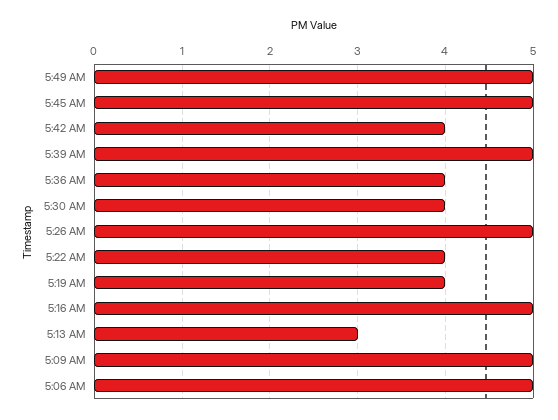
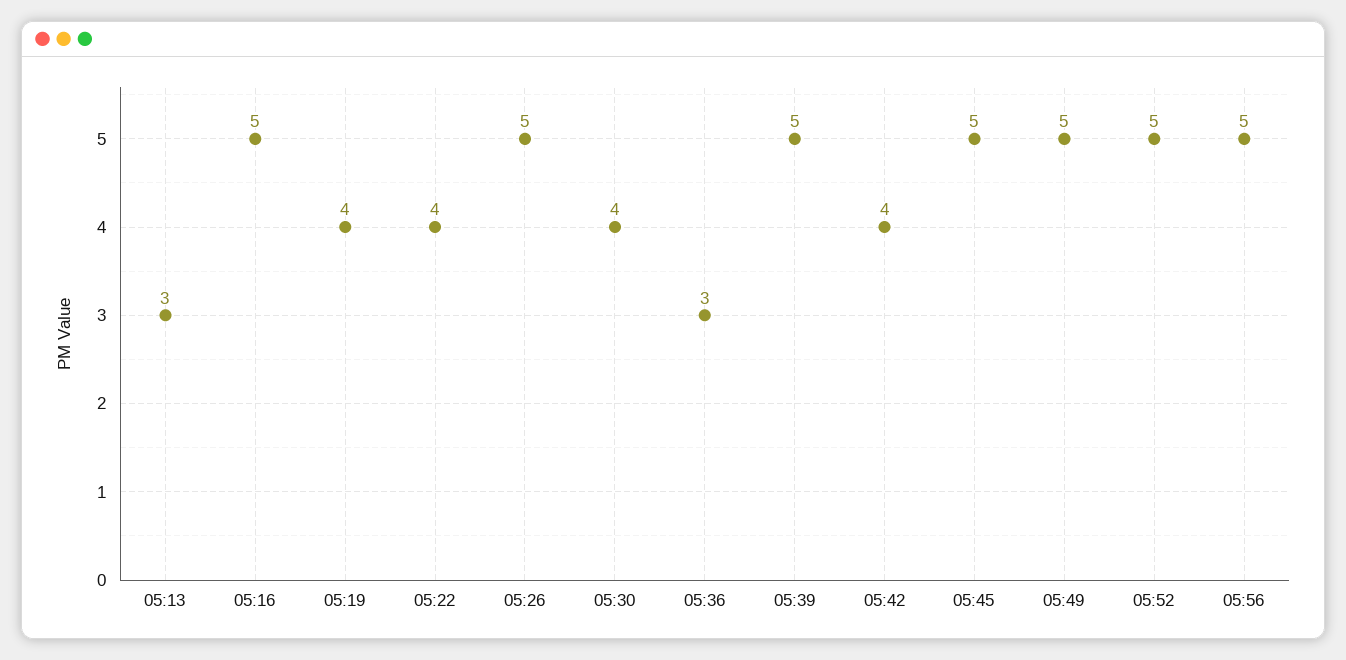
5:36 AM: 4 -> 3
5:09 AM: 5 -> none
5:06 AM: 5 -> none
05:52: none -> 5
05:56: none -> 5

